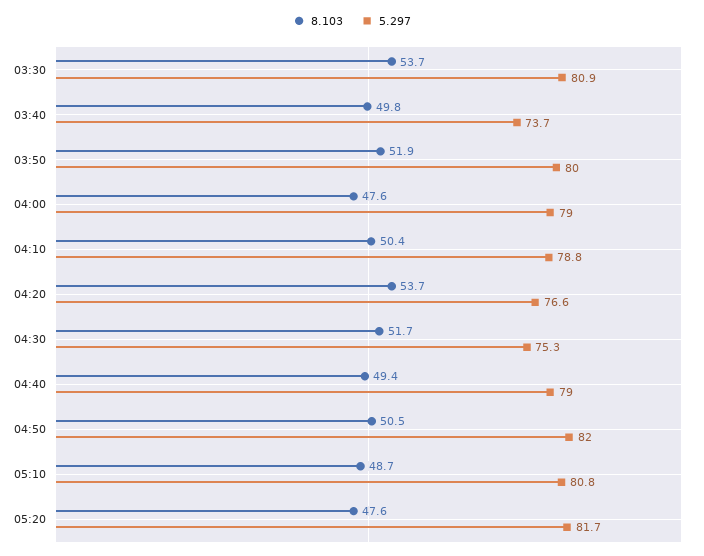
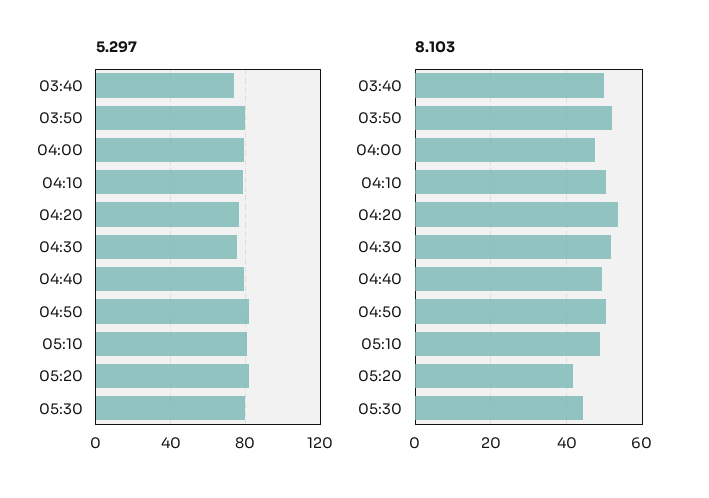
8.103, 03:30: 53.7 -> none
5.297, 03:30: 80.9 -> none
8.103, 05:20: 47.6 -> 42
5.297, 05:30: none -> 80
8.103, 05:30: none -> 44

